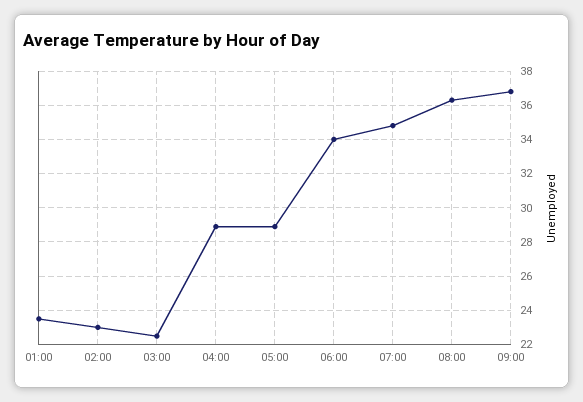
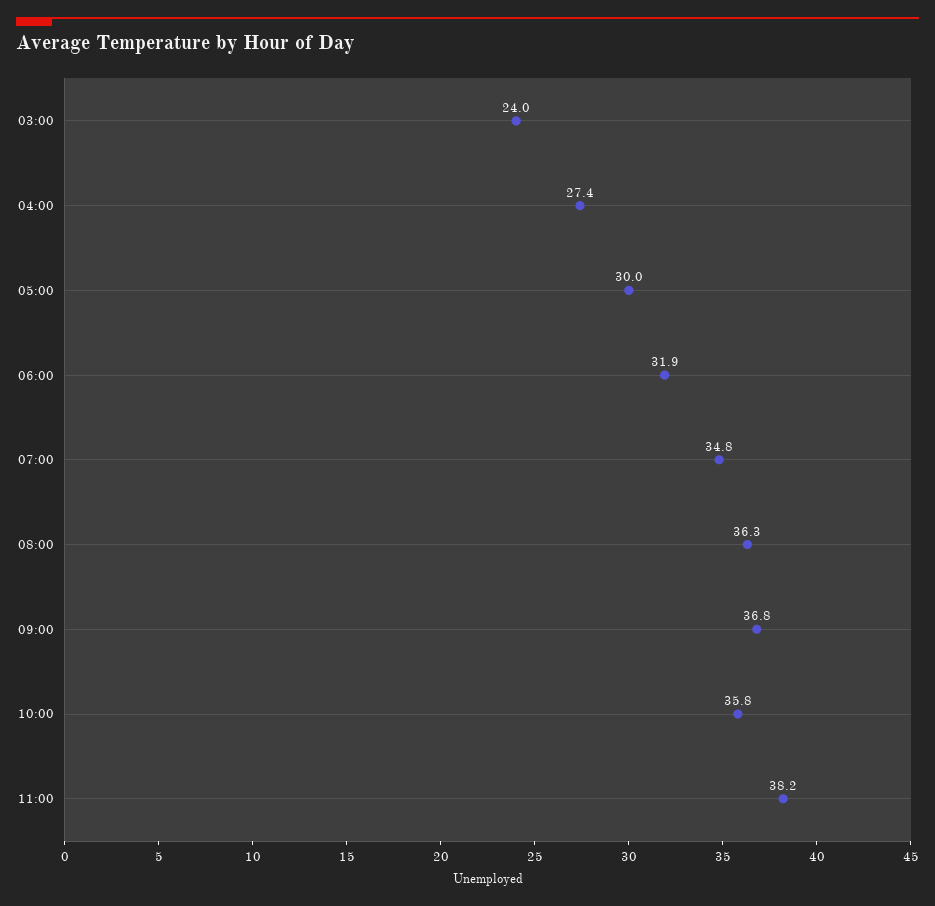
01:00: 23.5 -> none
02:00: 23 -> none
03:00: 22.5 -> 24
04:00: 29 -> 27.4
05:00: 29 -> 30
06:00: 34 -> 31.9
10:00: none -> 35.8
11:00: none -> 38.2

